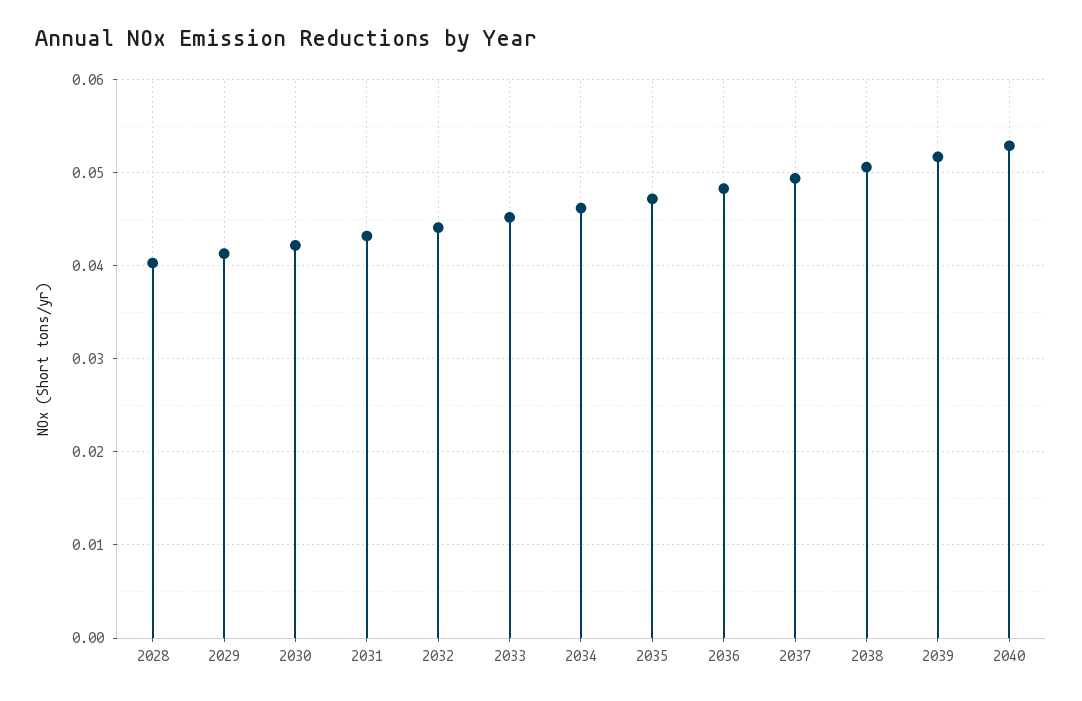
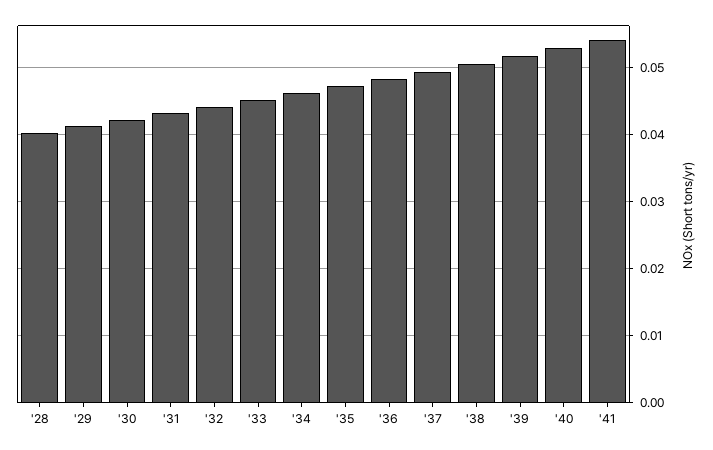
'41: none -> 0.054

